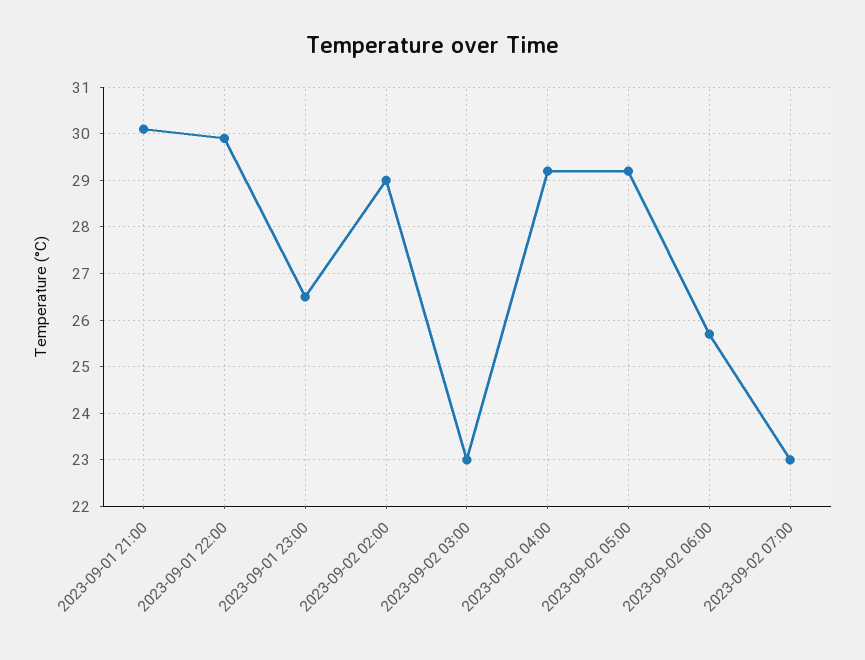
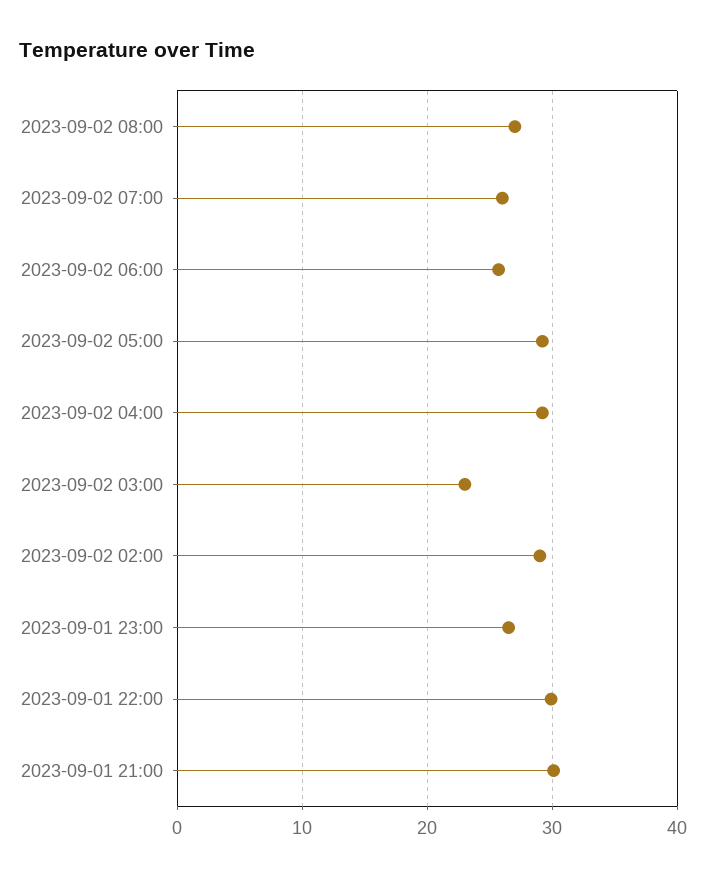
2023-09-02 07:00: 23 -> 26
2023-09-02 08:00: none -> 27

